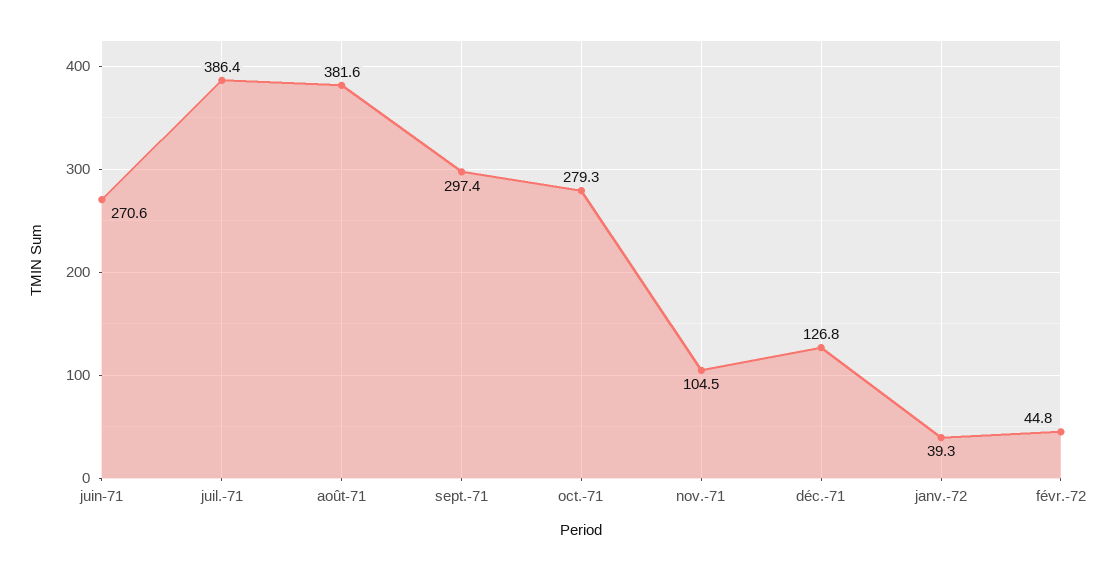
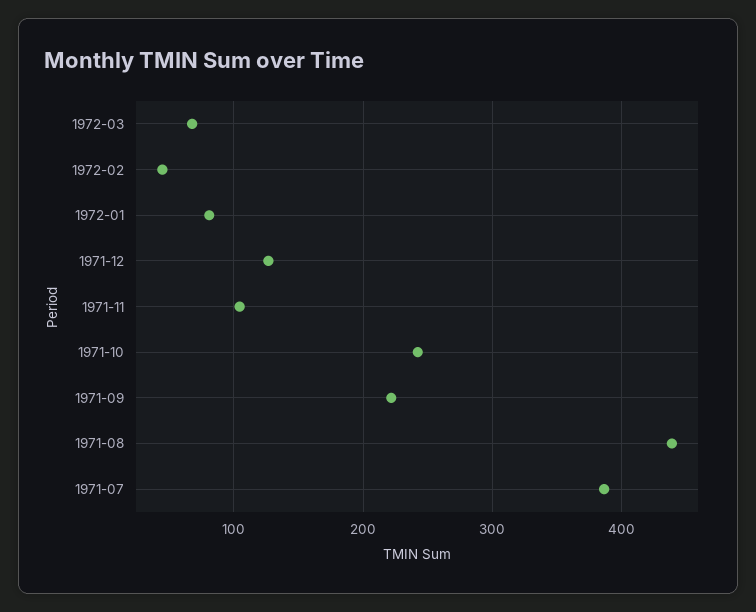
juin-71: 270.6 -> none
août-71: 381.6 -> 440
sept.-71: 297.4 -> 220
oct.-71: 279.3 -> 240
janv.-72: 39.3 -> 80
1972-03: none -> 70

